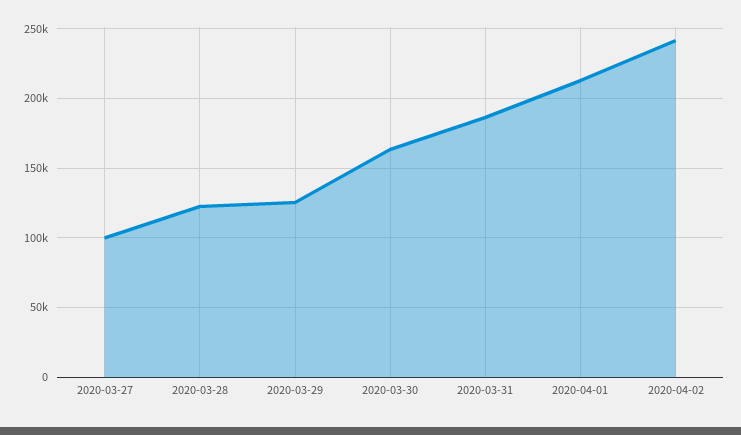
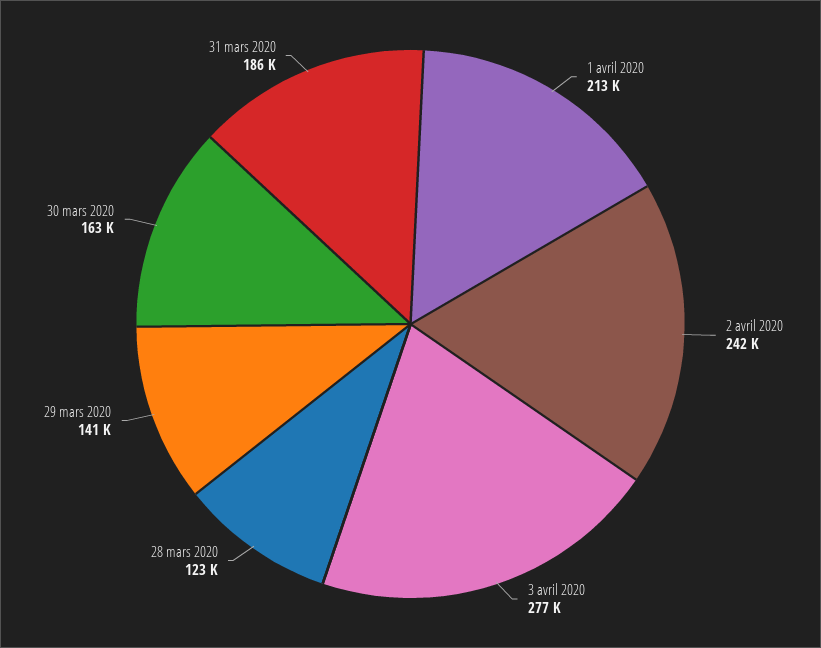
2020-03-27: 100000 -> none
2020-03-29: 125000 -> 141000
3 avril 2020: none -> 277000

